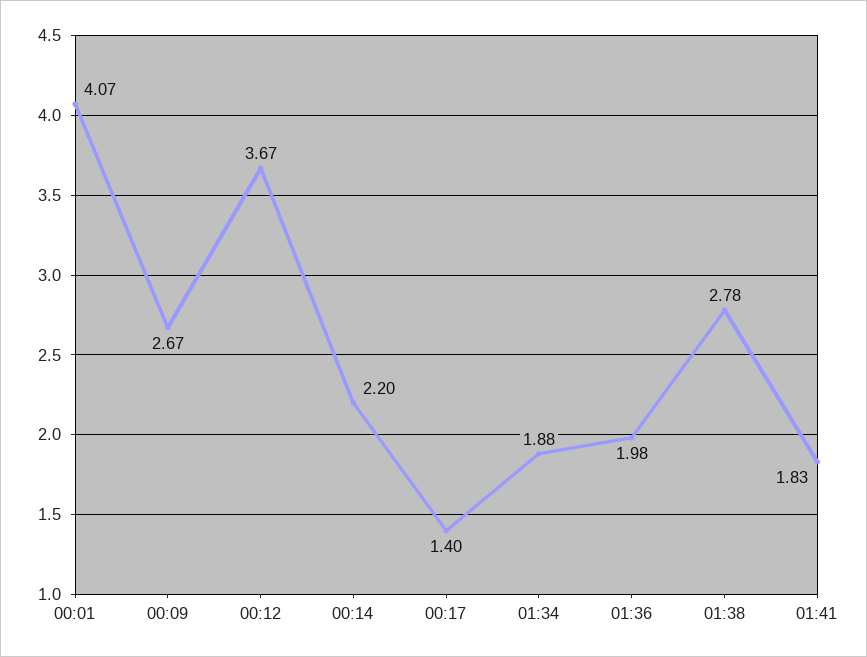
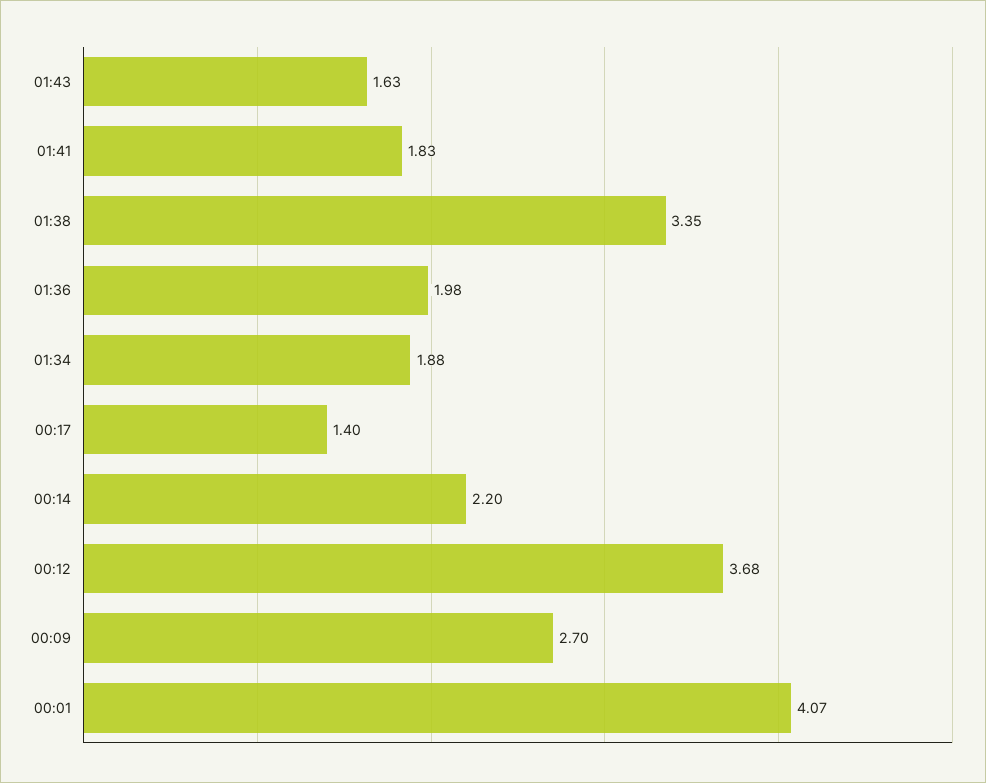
00:09: 2.67 -> 2.7
00:12: 3.67 -> 3.68
01:38: 2.78 -> 3.35
01:43: none -> 1.63

